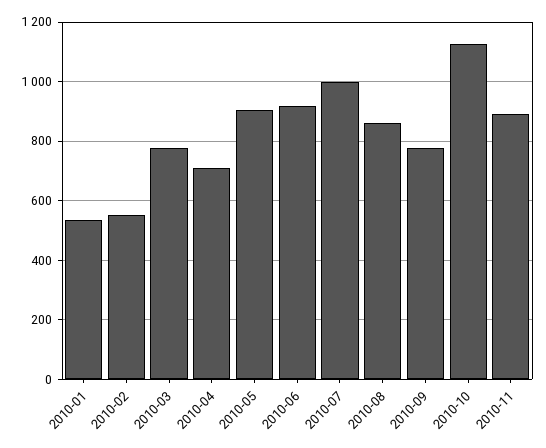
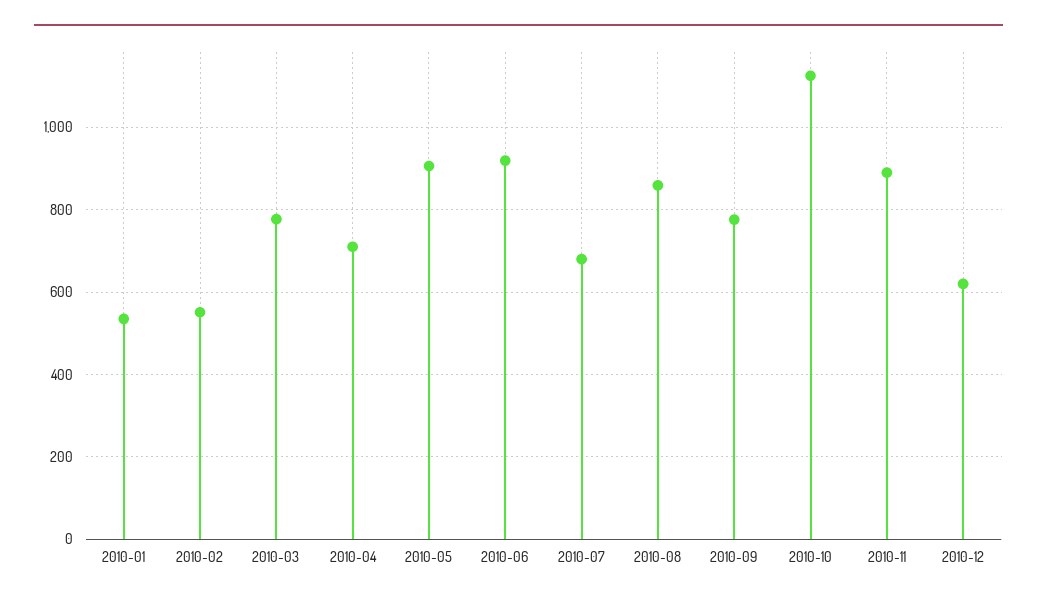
2010-07: 1000 -> 680
2010-12: none -> 620

